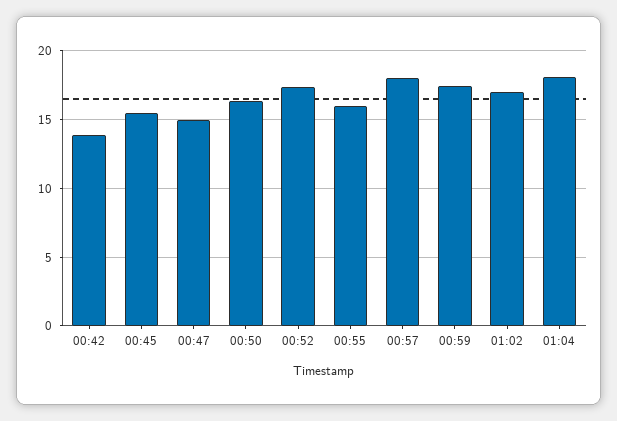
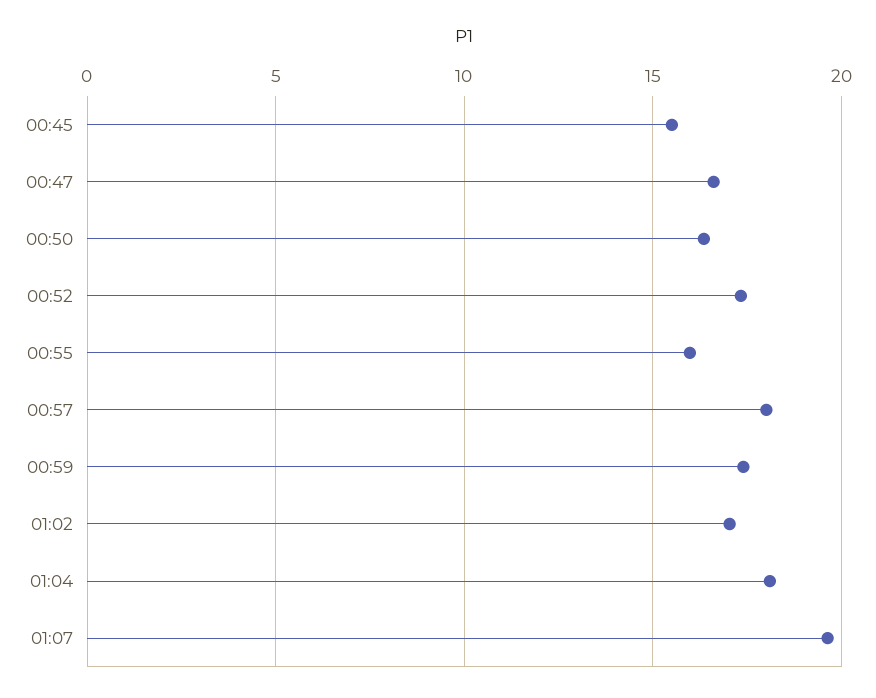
00:42: 14 -> none
00:47: 15 -> 16.5
01:07: none -> 19.5

